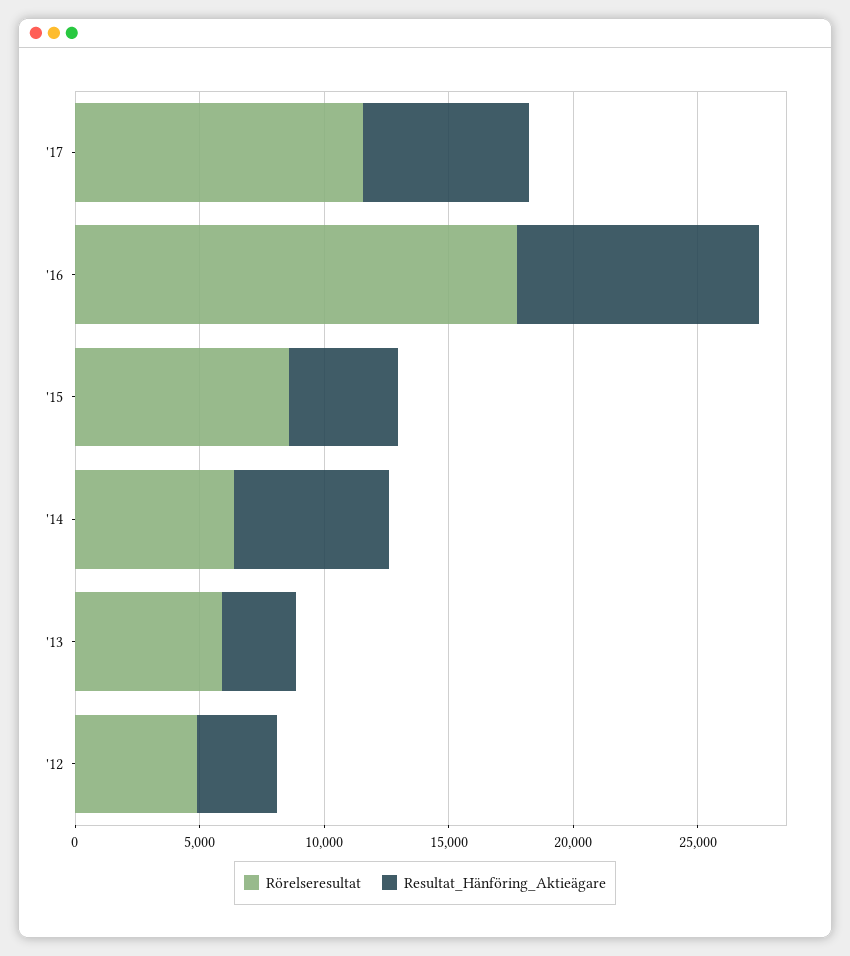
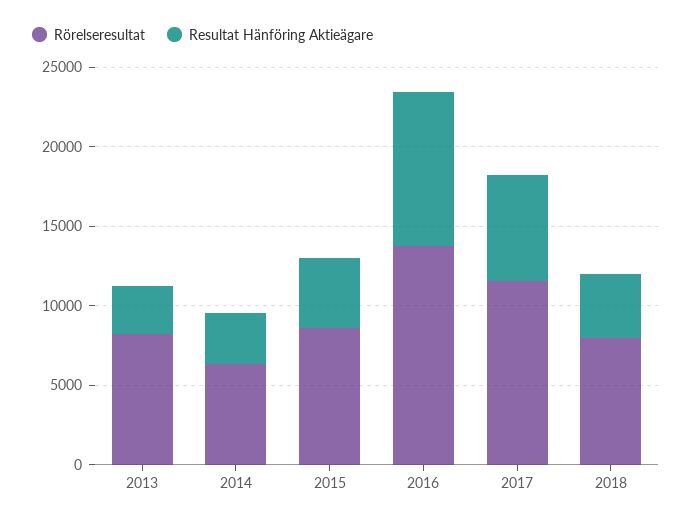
Rörelseresultat, '16: 18000 -> 14000
Resultat_Hänföring_Aktieägare, '14: 6000 -> 3000
Rörelseresultat, '13: 6000 -> 8000
Rörelseresultat, '12: 5000 -> none
Resultat_Hänföring_Aktieägare, '12: 3000 -> none
Rörelseresultat, 2018: none -> 8000
Resultat_Hänföring_Aktieägare, 2018: none -> 4000

